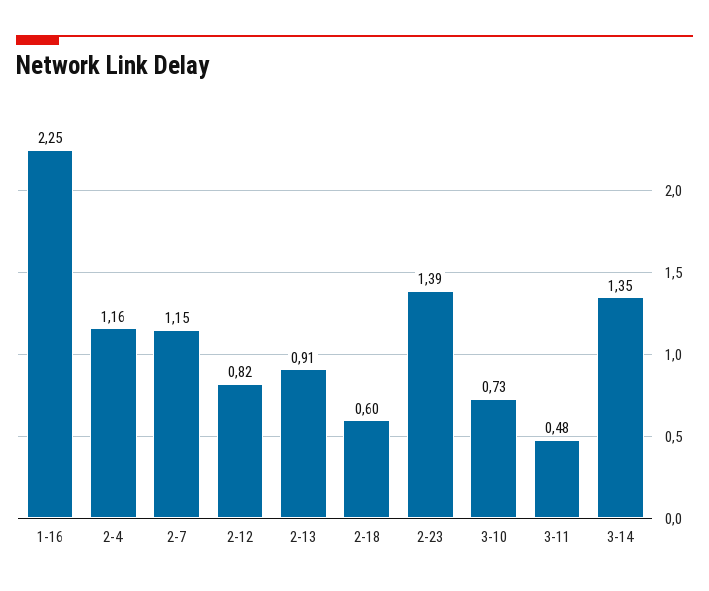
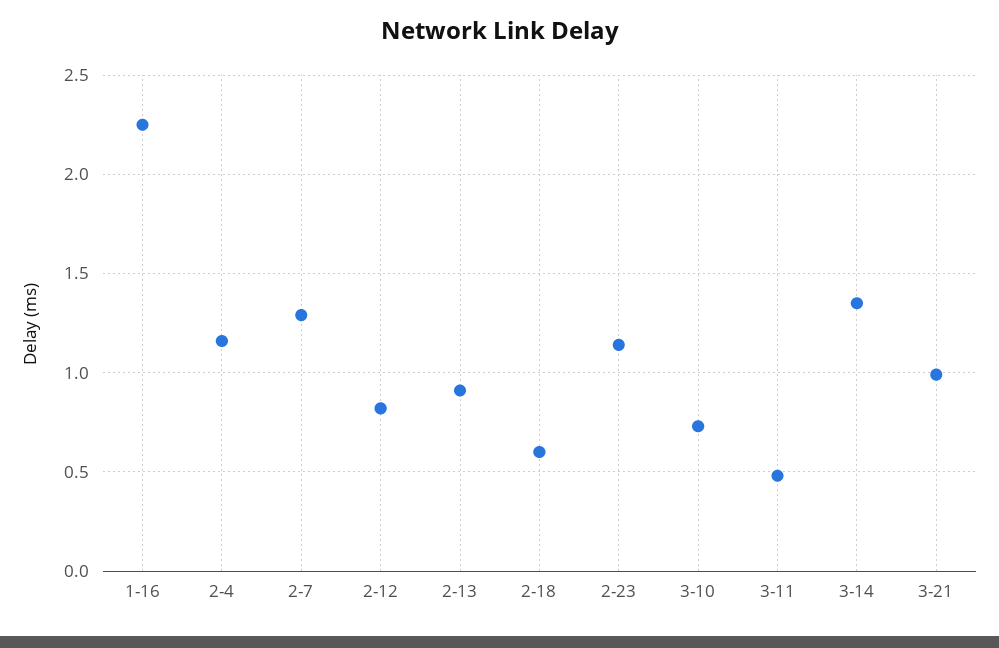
2-7: 1.15 -> 1.3
2-23: 1.39 -> 1.15
3-21: none -> 1

